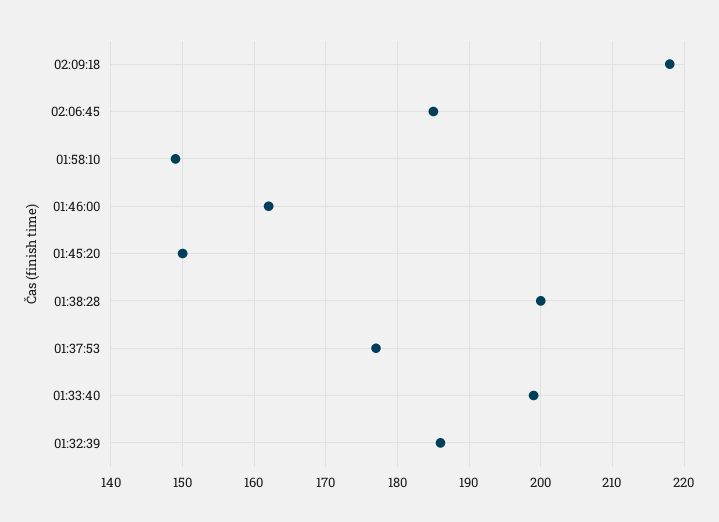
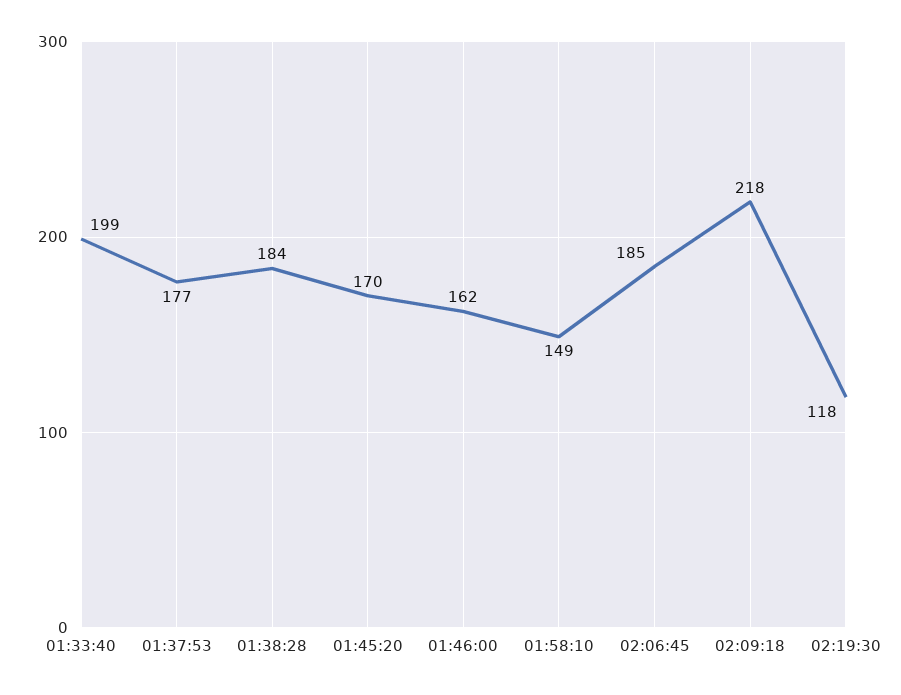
01:45:20: 150 -> 170
01:38:28: 200 -> 184
01:32:39: 186 -> none
02:19:30: none -> 118

